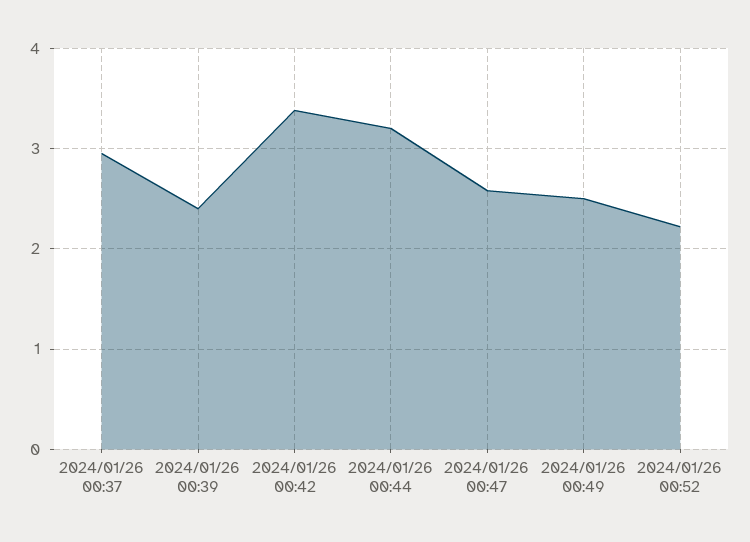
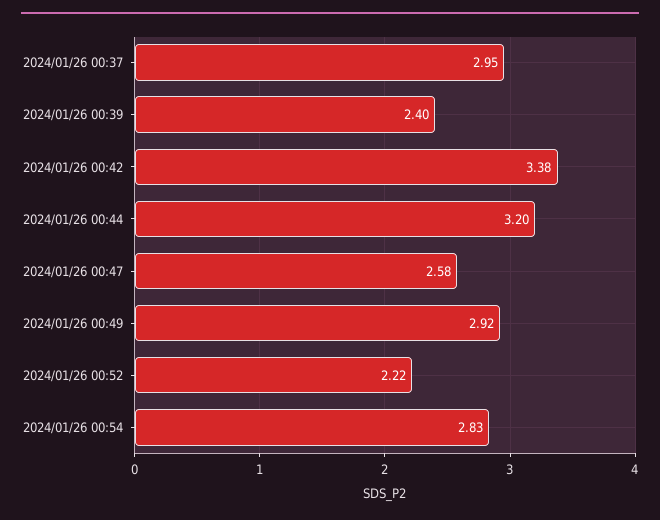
2024/01/26 00:49: 2.5 -> 2.92
2024/01/26 00:54: none -> 2.83

